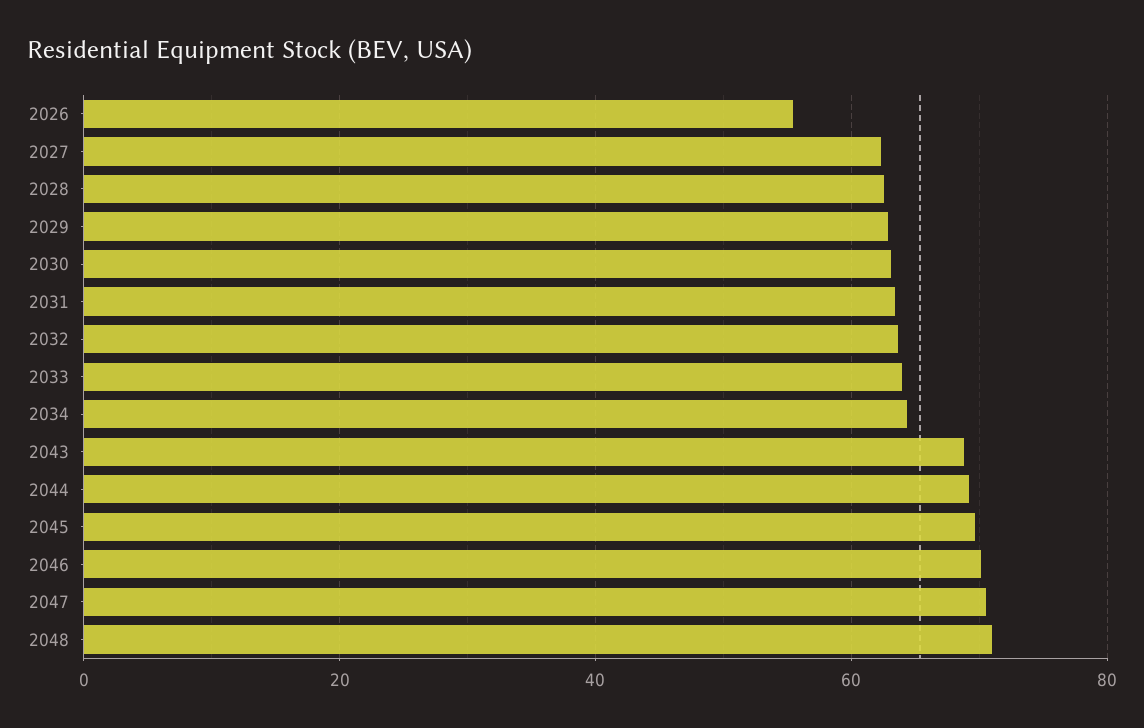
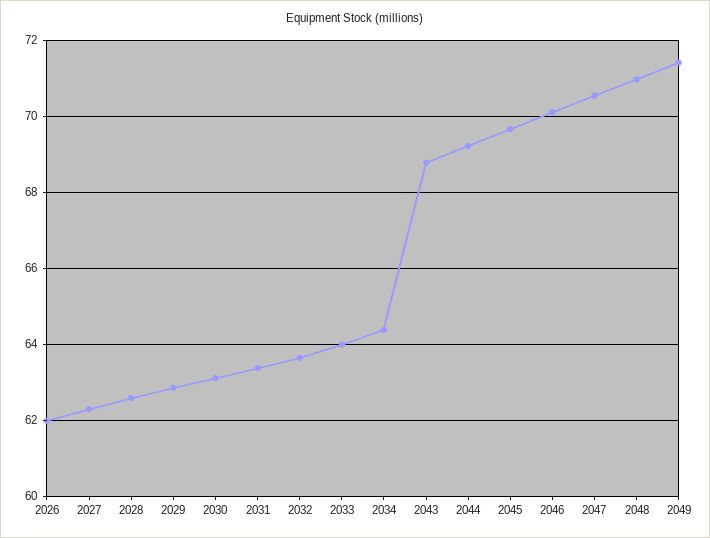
2026: 56 -> 62
2049: none -> 71.4

